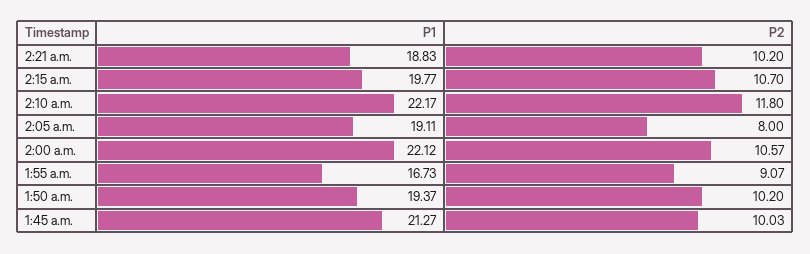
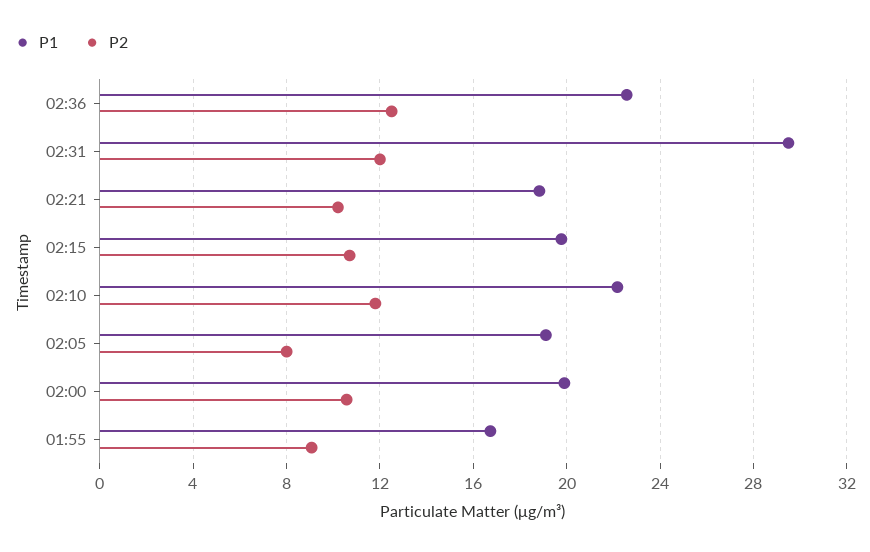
P1, 2:00 a.m.: 22.12 -> 20
P1, 1:50 a.m.: 19.37 -> none
P2, 1:50 a.m.: 10.2 -> none
P1, 1:45 a.m.: 21.27 -> none
P2, 1:45 a.m.: 10.03 -> none
P1, 02:36: none -> 22.5
P2, 02:36: none -> 12.5
P1, 02:31: none -> 29.5
P2, 02:31: none -> 12

